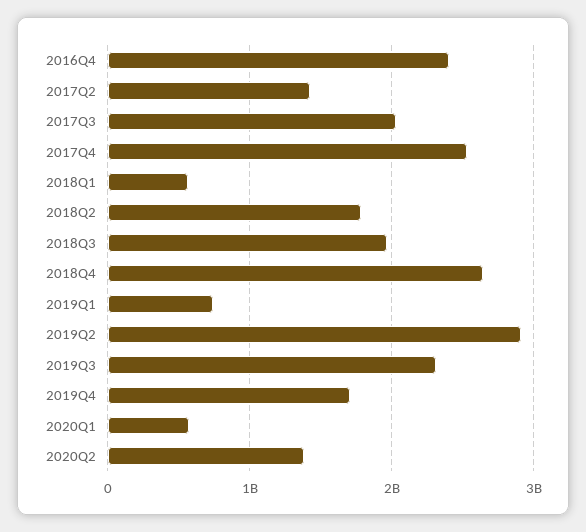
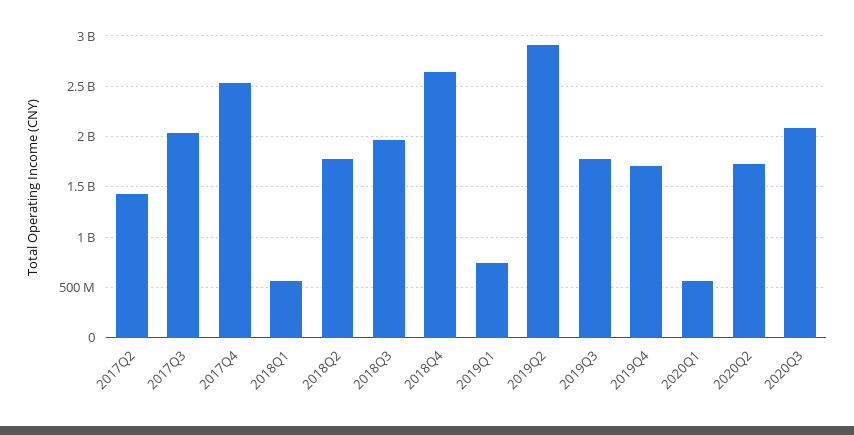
2016Q4: 2400000000 -> none
2019Q3: 2300000000 -> 1800000000
2020Q2: 1400000000 -> 1700000000
2020Q3: none -> 2100000000

